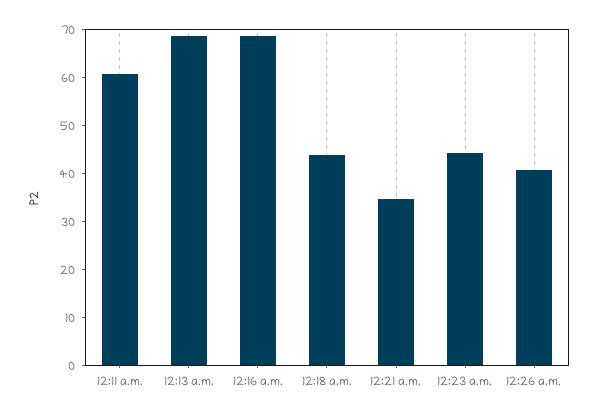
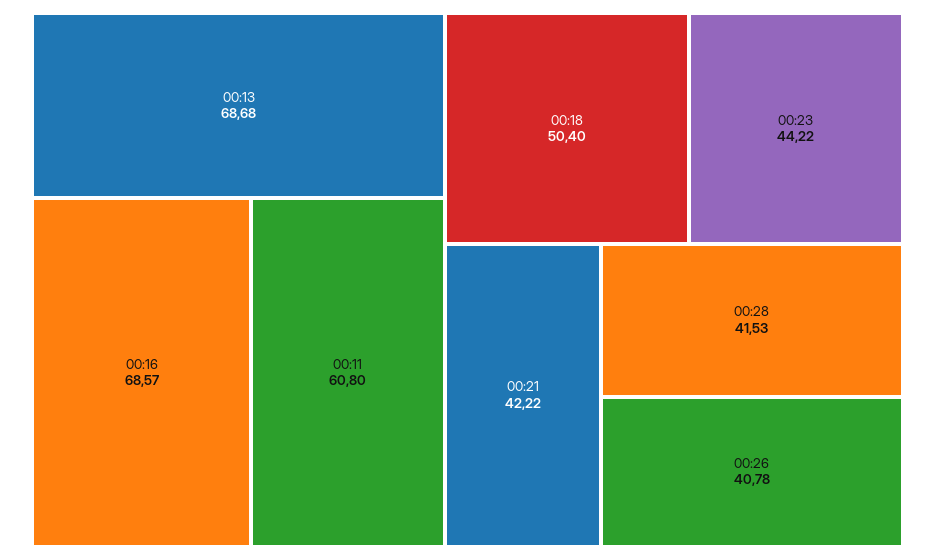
12:18 a.m.: 44 -> 50.4
12:21 a.m.: 34 -> 42.22
00:28: none -> 41.53

